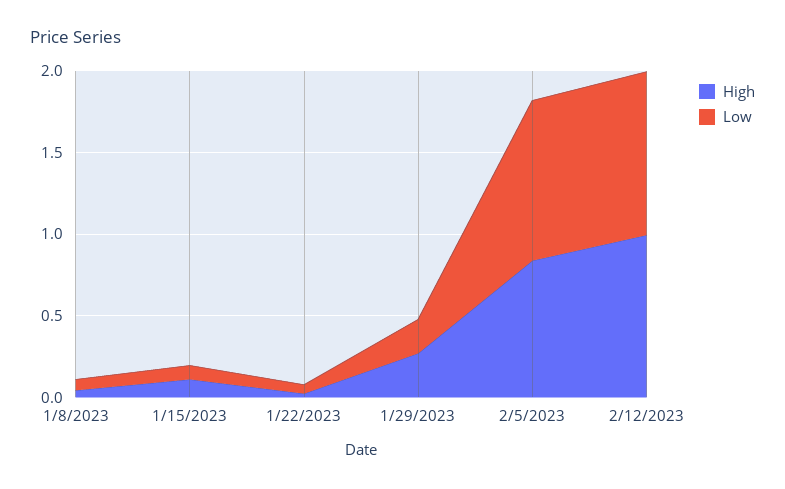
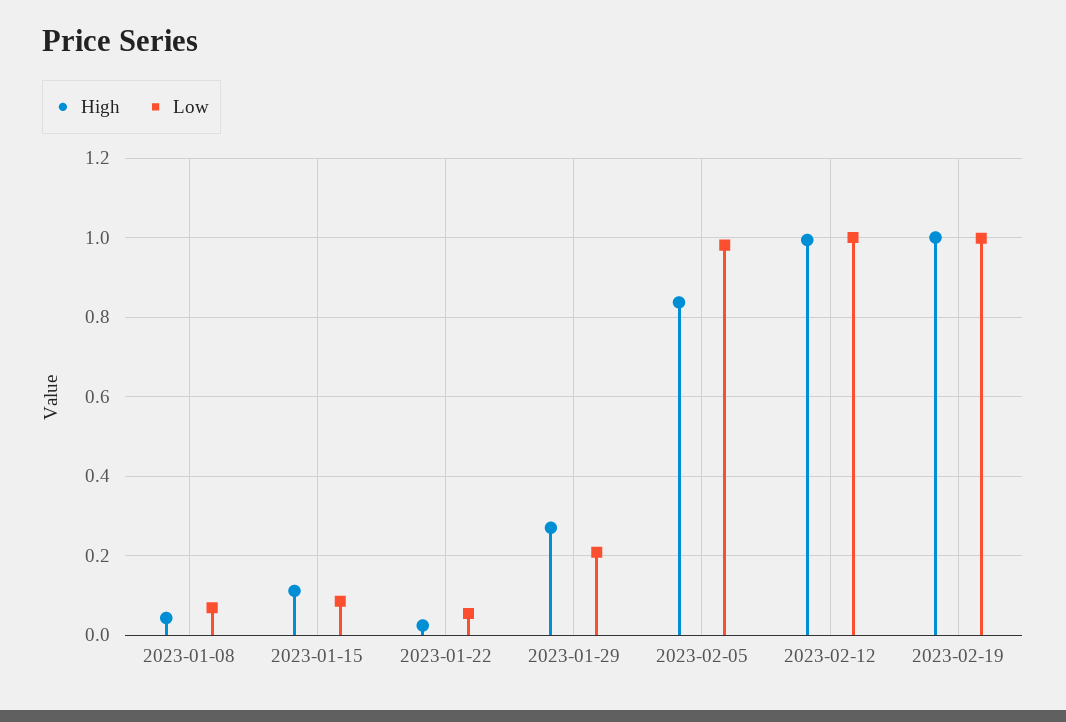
High, 2023-02-19: none -> 1
Low, 2023-02-19: none -> 1

